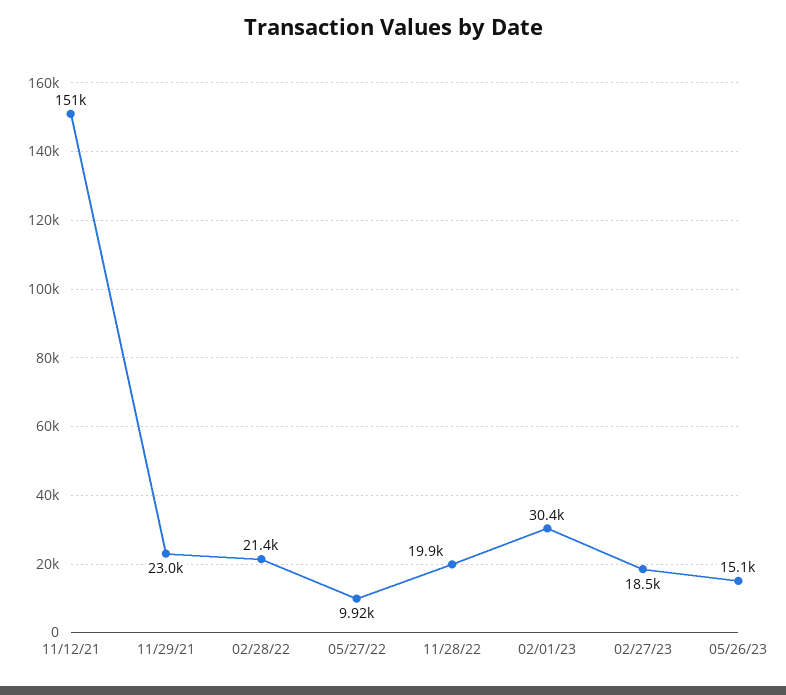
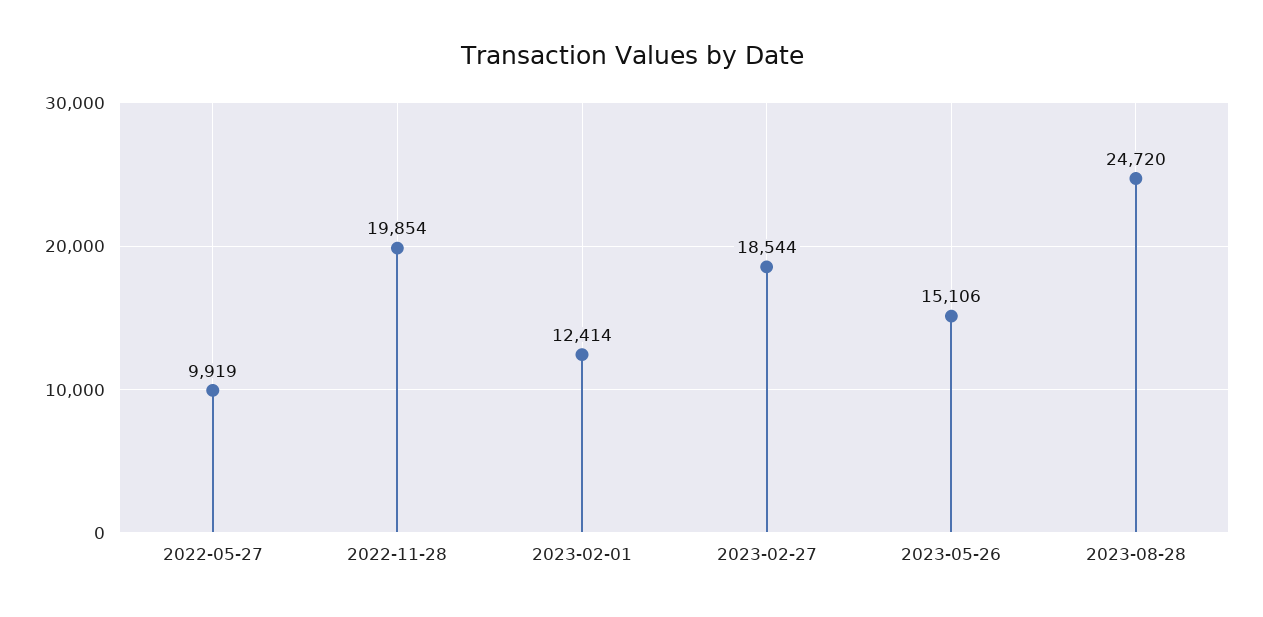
11/12/21: 151000 -> none
11/29/21: 23000 -> none
02/28/22: 21400 -> none
02/01/23: 30400 -> 12414
2023-08-28: none -> 24720

